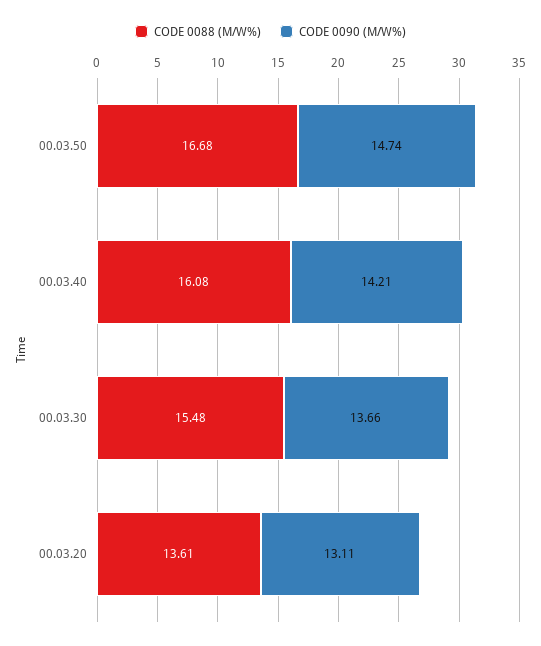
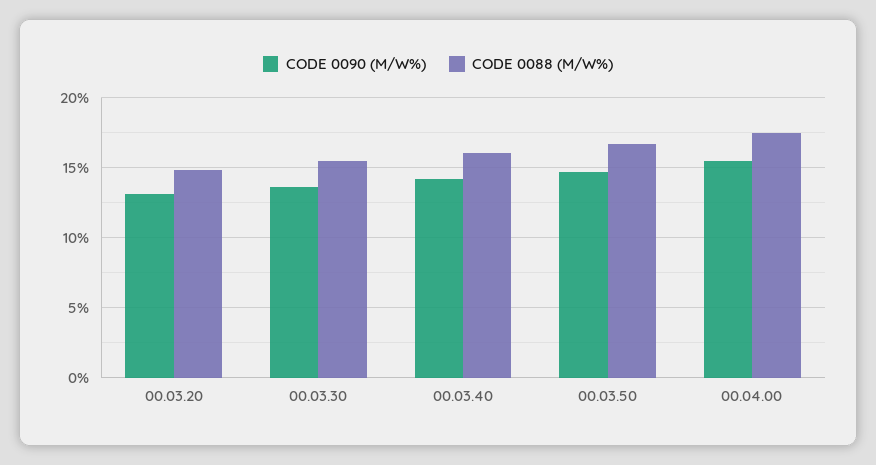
CODE 0088 (M/W%), 00.03.20: 13.61 -> 15
CODE 0090 (M/W%), 00.04.00: none -> 15.5
CODE 0088 (M/W%), 00.04.00: none -> 17.5

